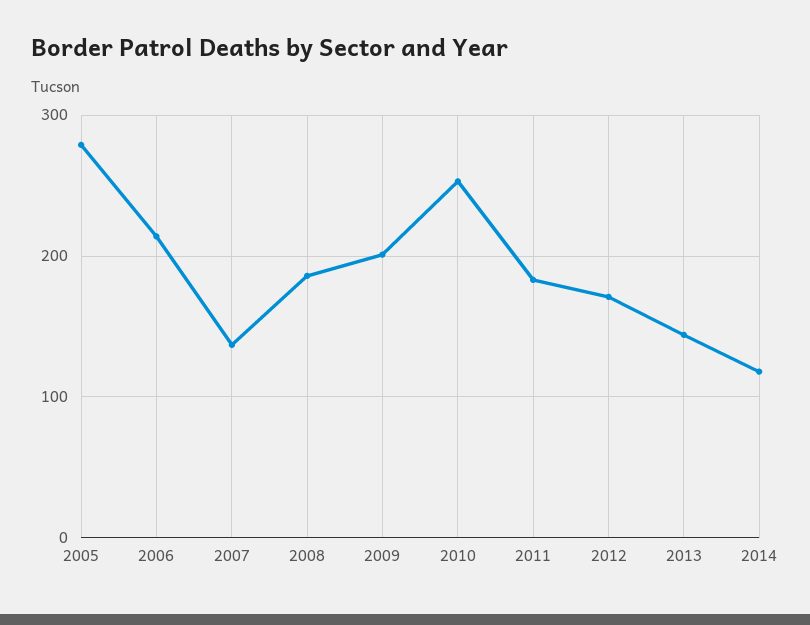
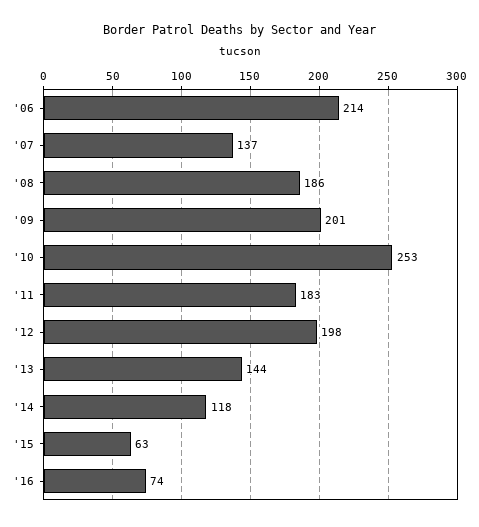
2005: 280 -> none
2012: 170 -> 198
'15: none -> 63
'16: none -> 74

